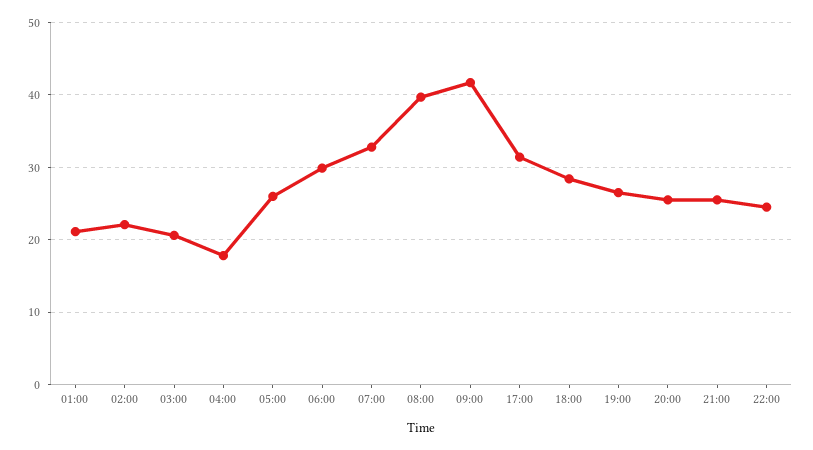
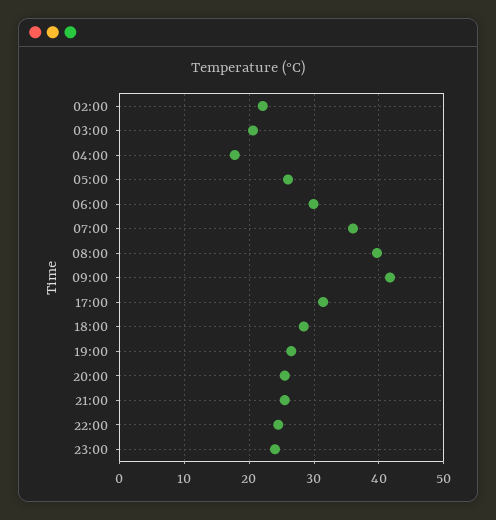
01:00: 21 -> none
07:00: 33 -> 36
23:00: none -> 24

